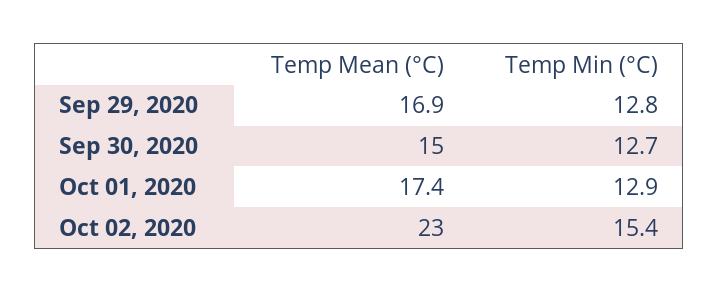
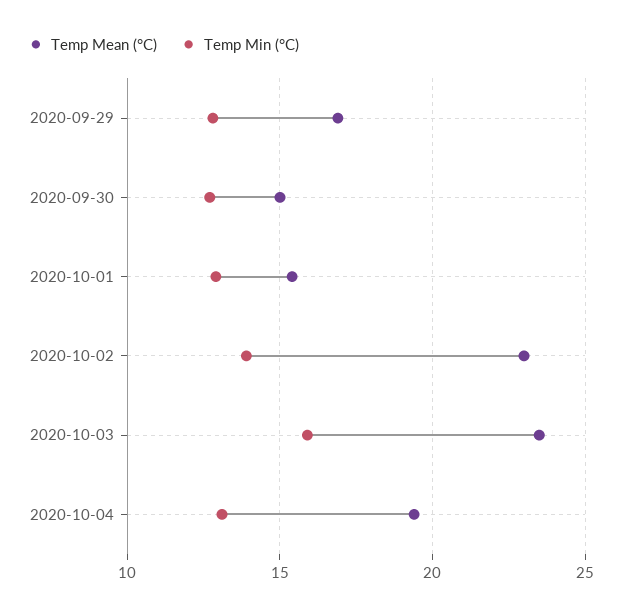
Temp Mean (°C), Oct 01, 2020: 17.4 -> 15.5
Temp Min (°C), Oct 02, 2020: 15.4 -> 14
Temp Mean (°C), 2020-10-03: none -> 23.5
Temp Min (°C), 2020-10-03: none -> 16
Temp Mean (°C), 2020-10-04: none -> 19.5
Temp Min (°C), 2020-10-04: none -> 13

